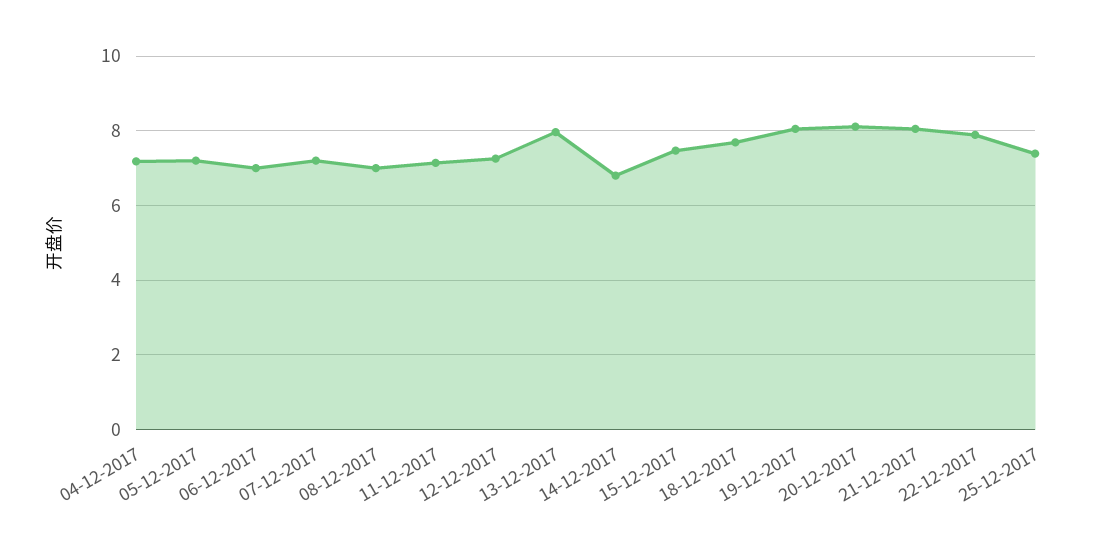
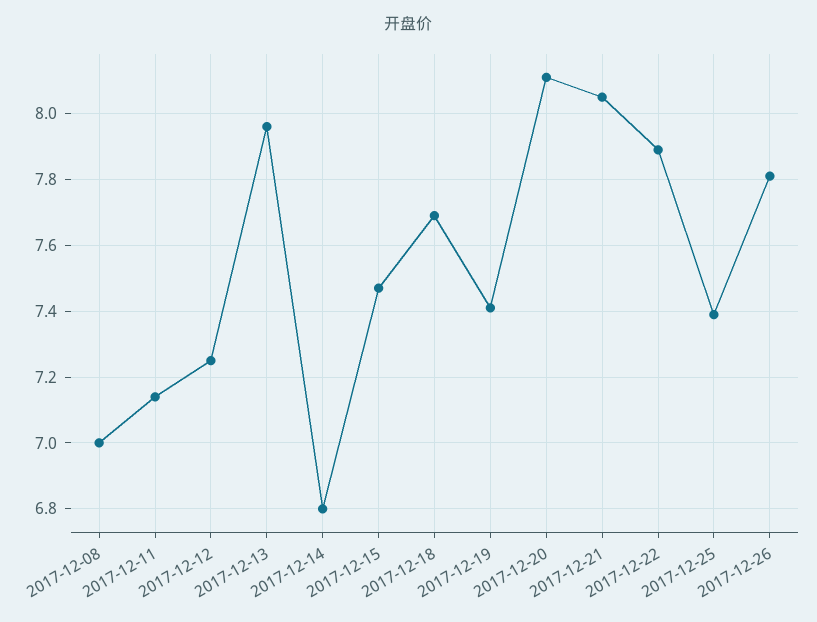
04-12-2017: 7.2 -> none
05-12-2017: 7.2 -> none
06-12-2017: 7 -> none
07-12-2017: 7.2 -> none
19-12-2017: 8 -> 7.4
2017-12-26: none -> 7.8

